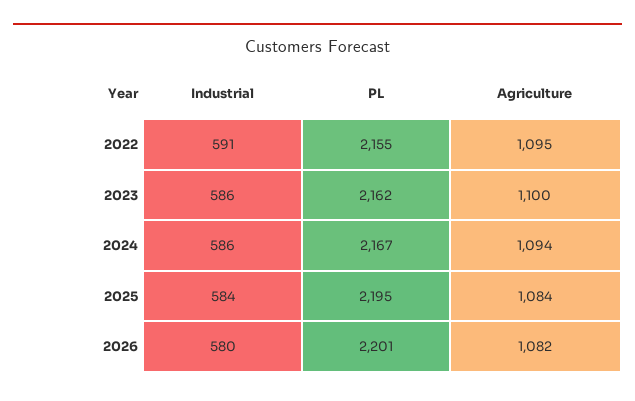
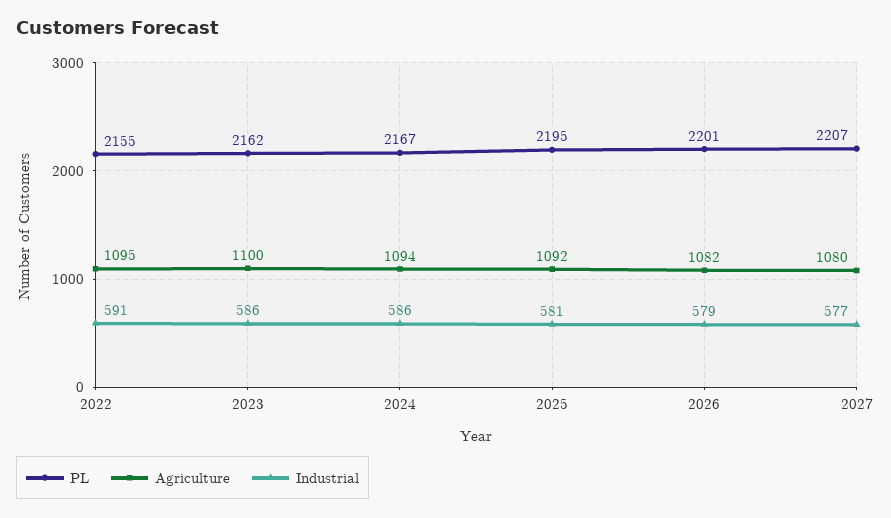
Industrial, 2025: 584 -> 581
Agriculture, 2025: 1084 -> 1092
Industrial, 2026: 580 -> 579
PL, 2027: none -> 2207
Agriculture, 2027: none -> 1080
Industrial, 2027: none -> 577

